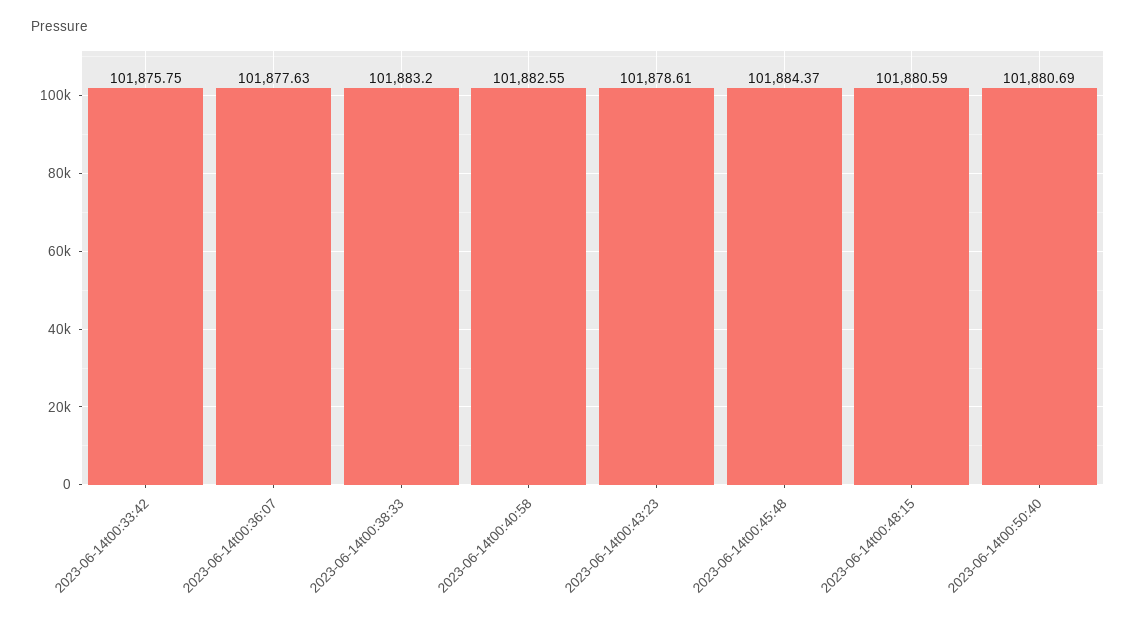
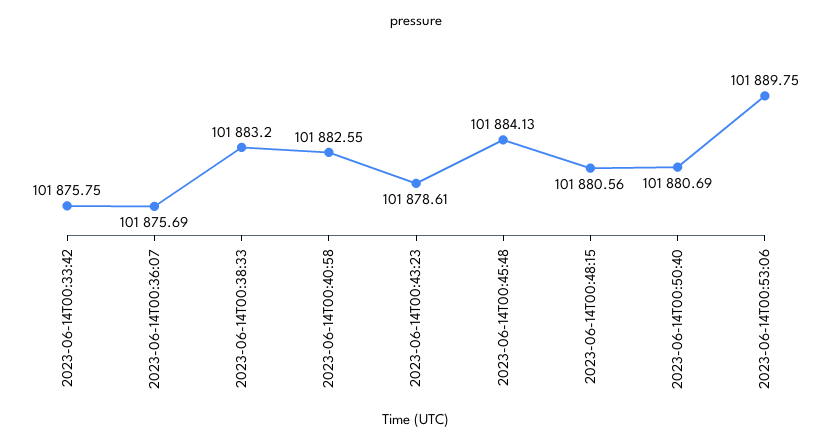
2023-06-14t00:36:07: 101877.63 -> 101875.69
2023-06-14t00:45:48: 101884.37 -> 101884.13
2023-06-14t00:48:15: 101880.59 -> 101880.56
2023-06-14T00:53:06: none -> 101889.75

